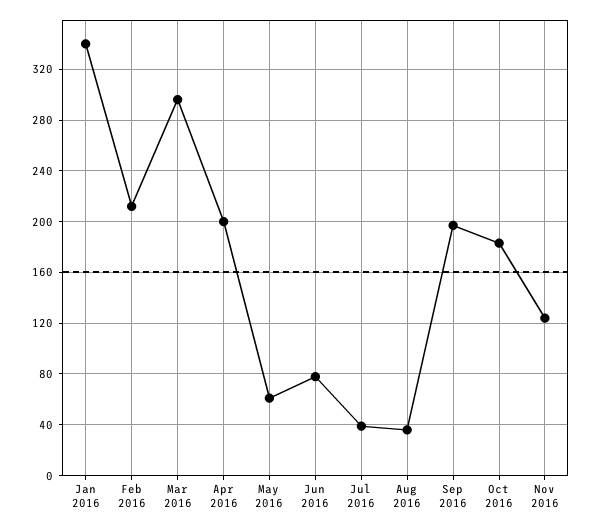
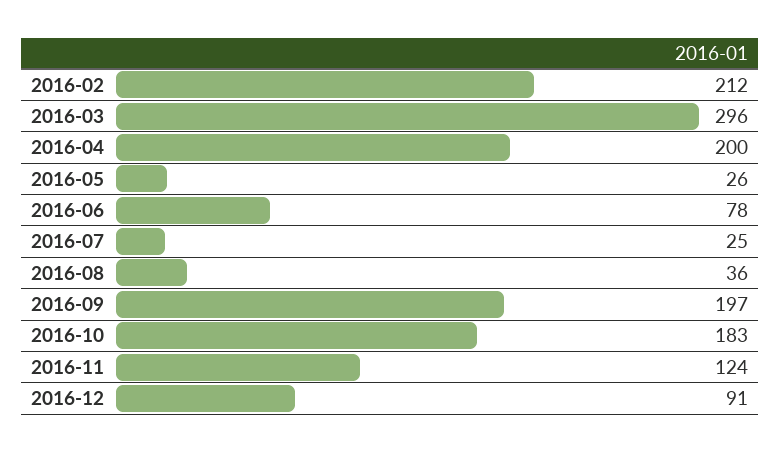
Jan 2016: 340 -> none
May 2016: 60 -> 26
Jul 2016: 40 -> 25
2016-12: none -> 91

